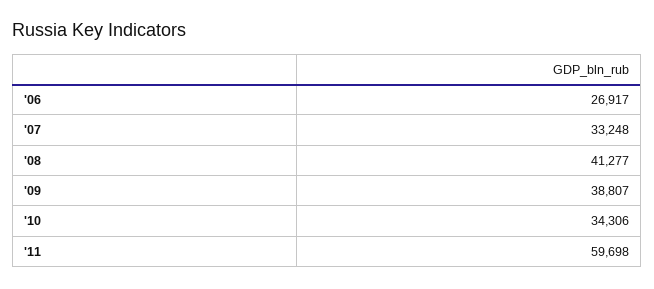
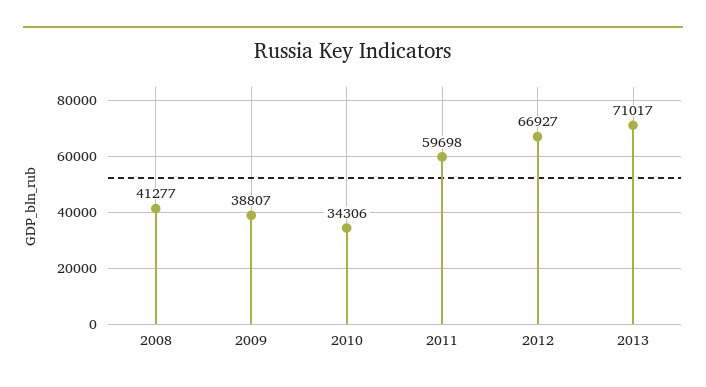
'06: 26917 -> none
'07: 33248 -> none
2012: none -> 66927
2013: none -> 71017

